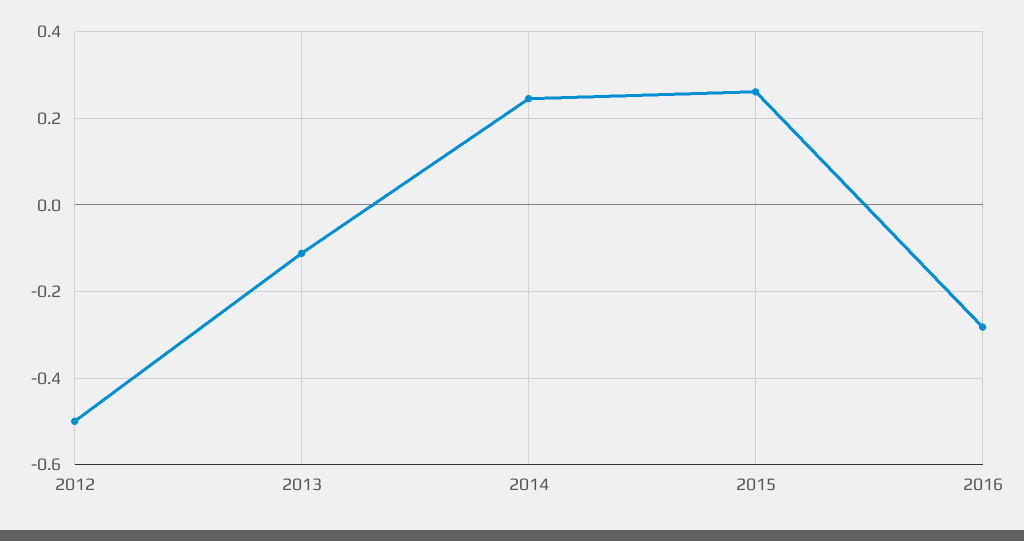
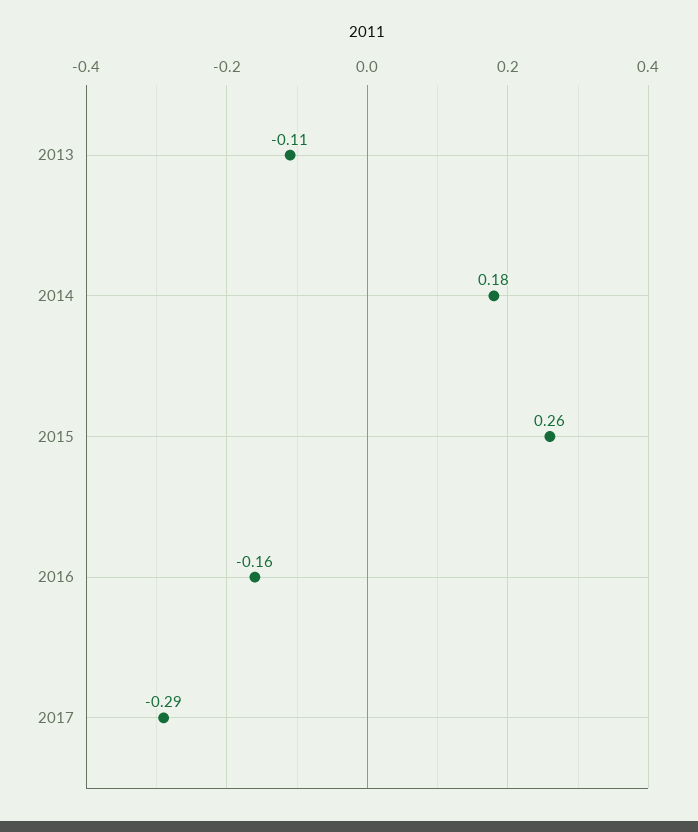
2012: -0.5 -> none
2014: 0.24 -> 0.18
2016: -0.28 -> -0.16
2017: none -> -0.29

